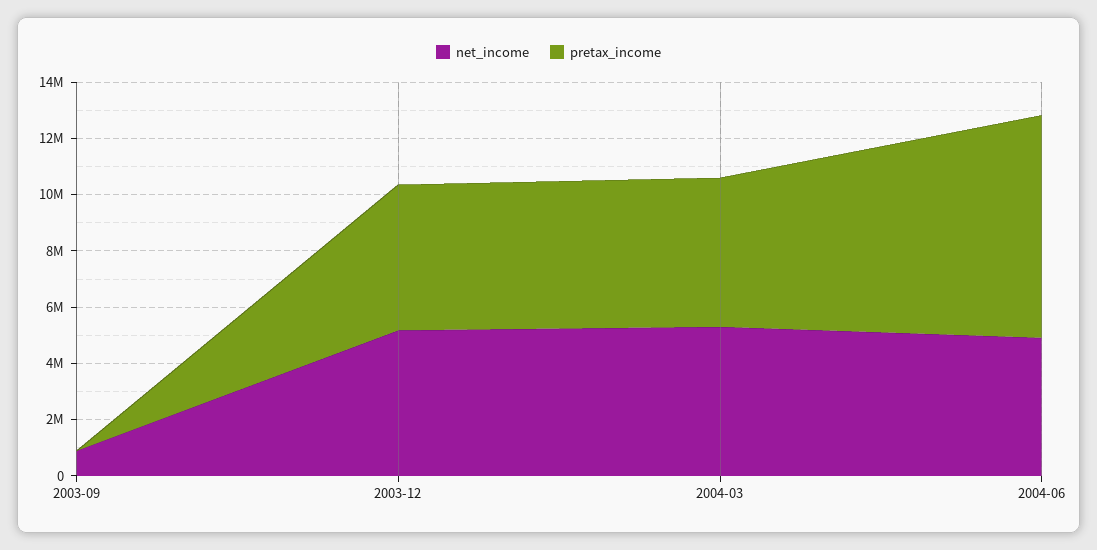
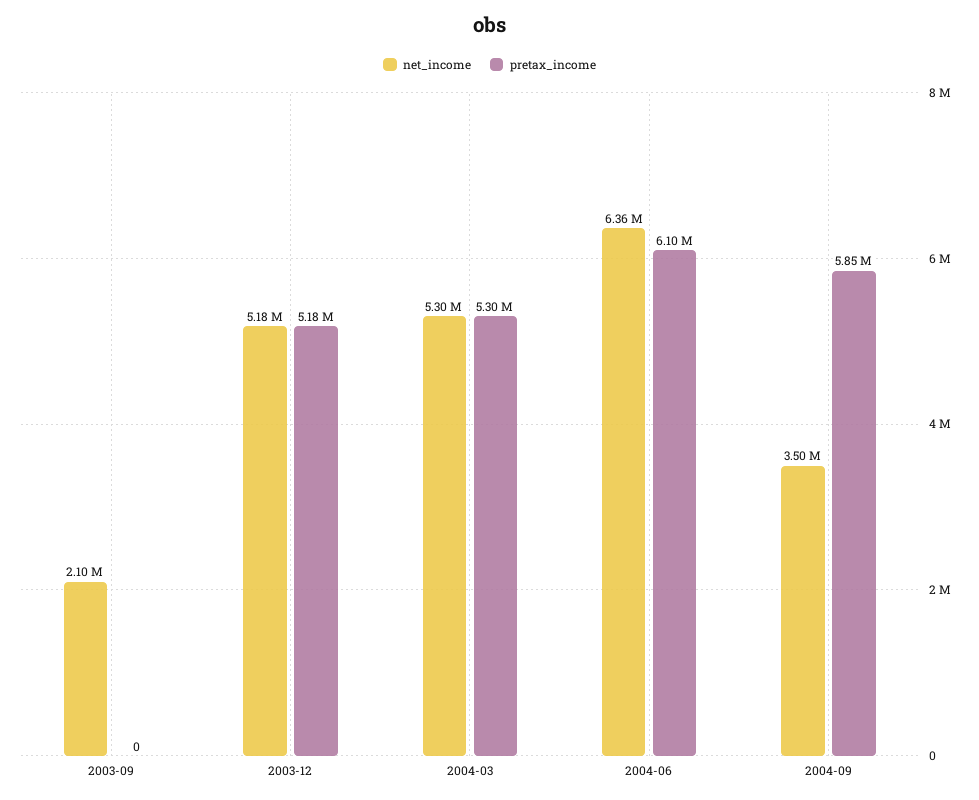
net_income, 2003-09: 1000000 -> 2100000
net_income, 2004-06: 5000000 -> 6360000
pretax_income, 2004-06: 8000000 -> 6100000
net_income, 2004-09: none -> 3500000
pretax_income, 2004-09: none -> 5850000

